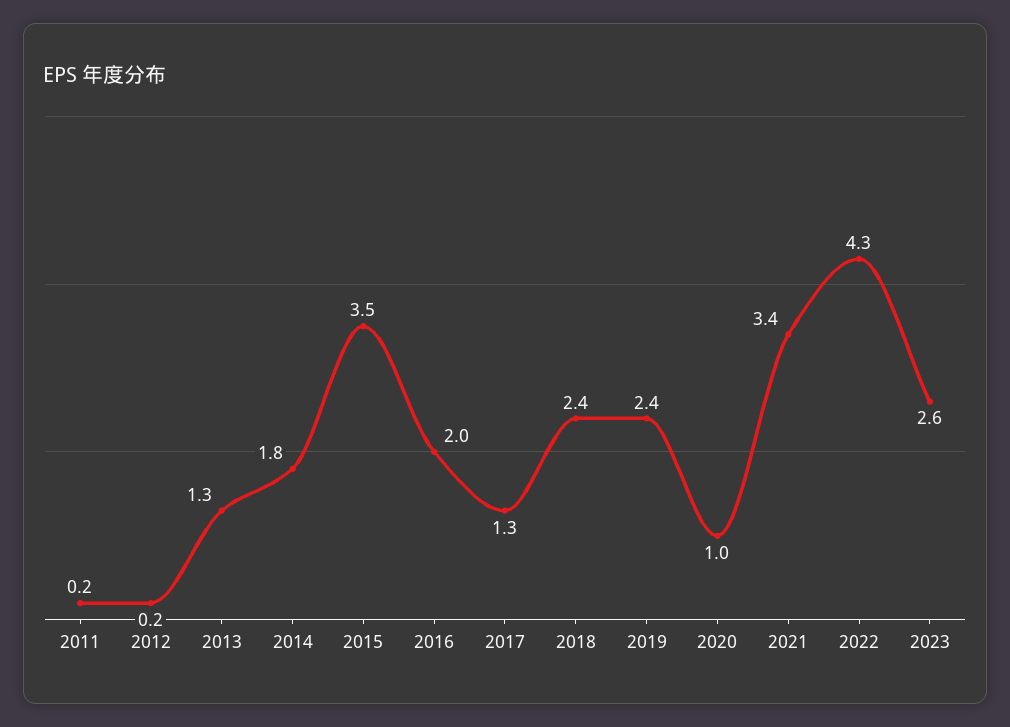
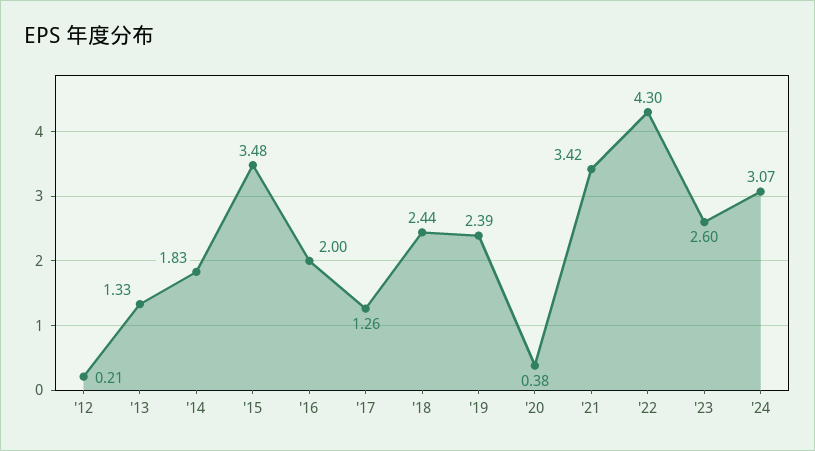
2011: 0.2 -> none
2020: 1 -> 0.38
'24: none -> 3.07

